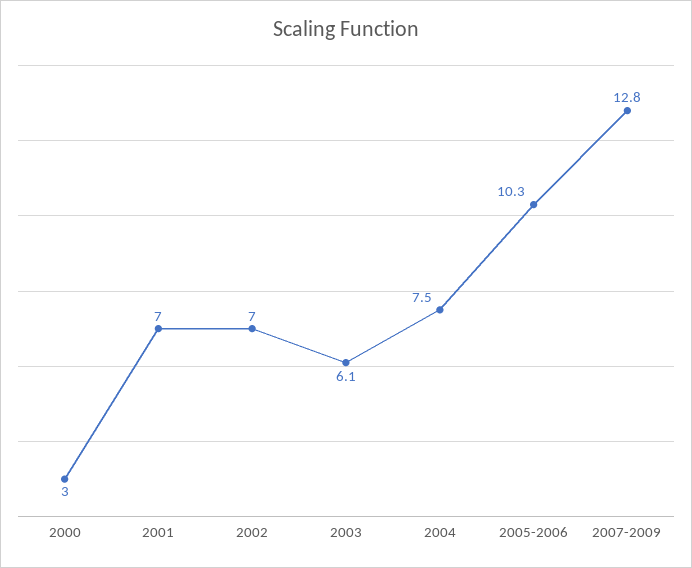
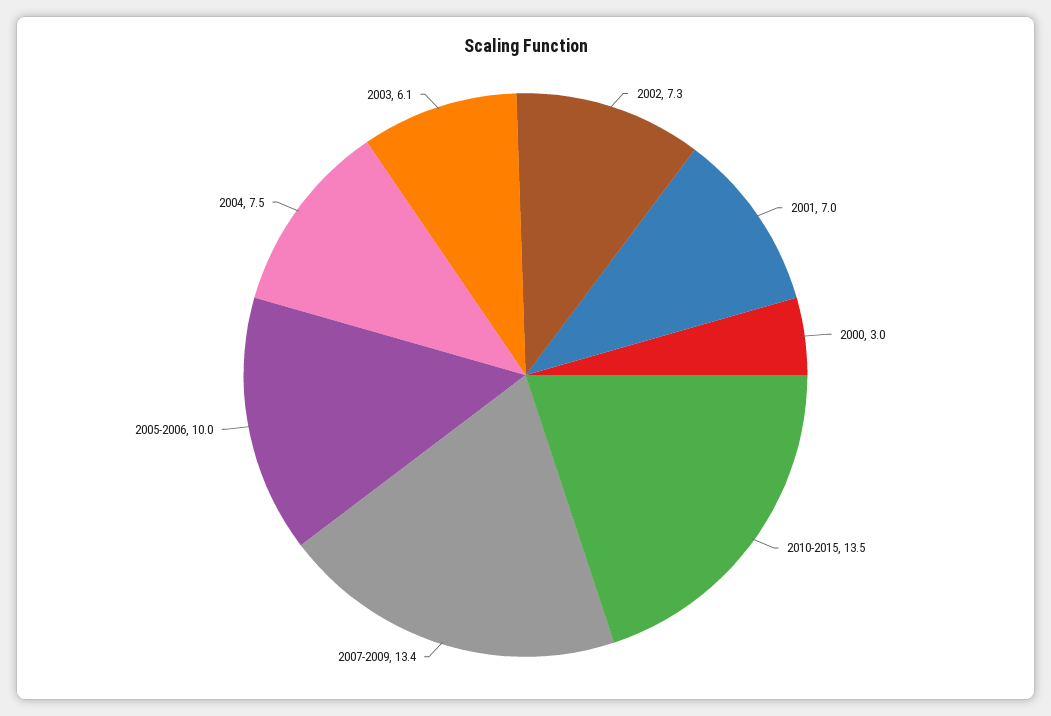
2002: 7 -> 7.3
2005-2006: 10.3 -> 10
2007-2009: 12.8 -> 13.4
2010-2015: none -> 13.5

